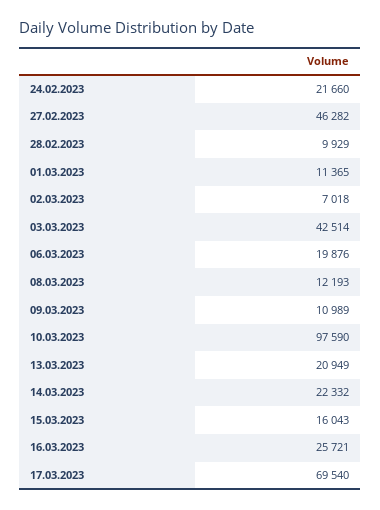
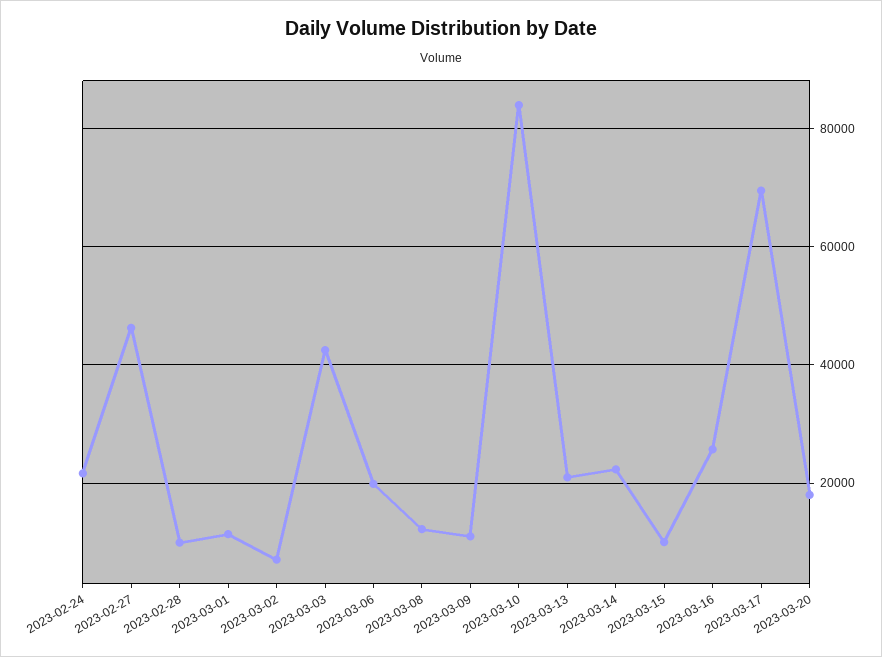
10.03.2023: 97590 -> 84000
15.03.2023: 16043 -> 10000
2023-03-20: none -> 18000

